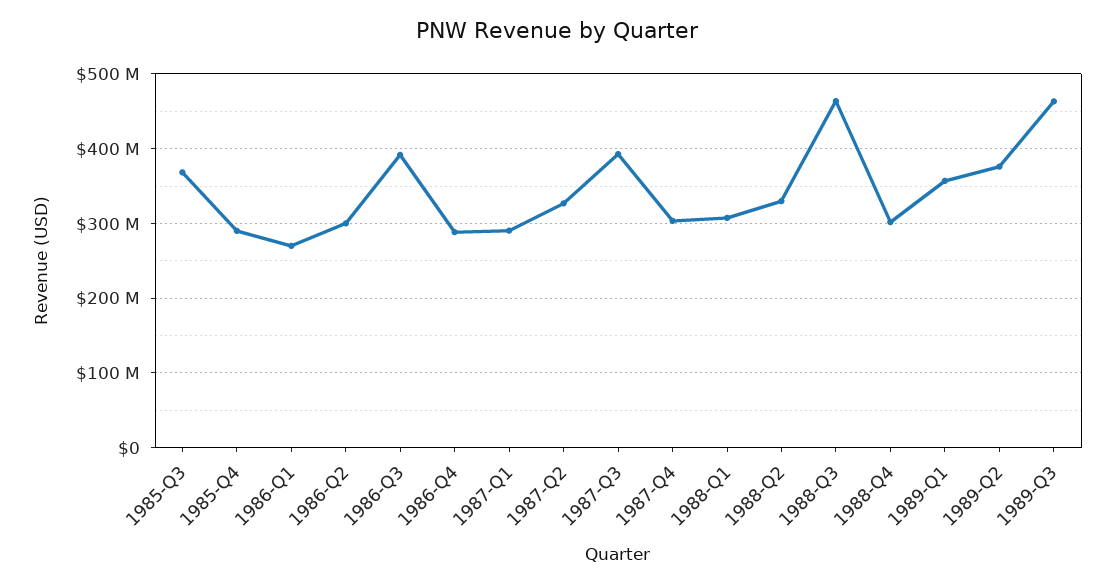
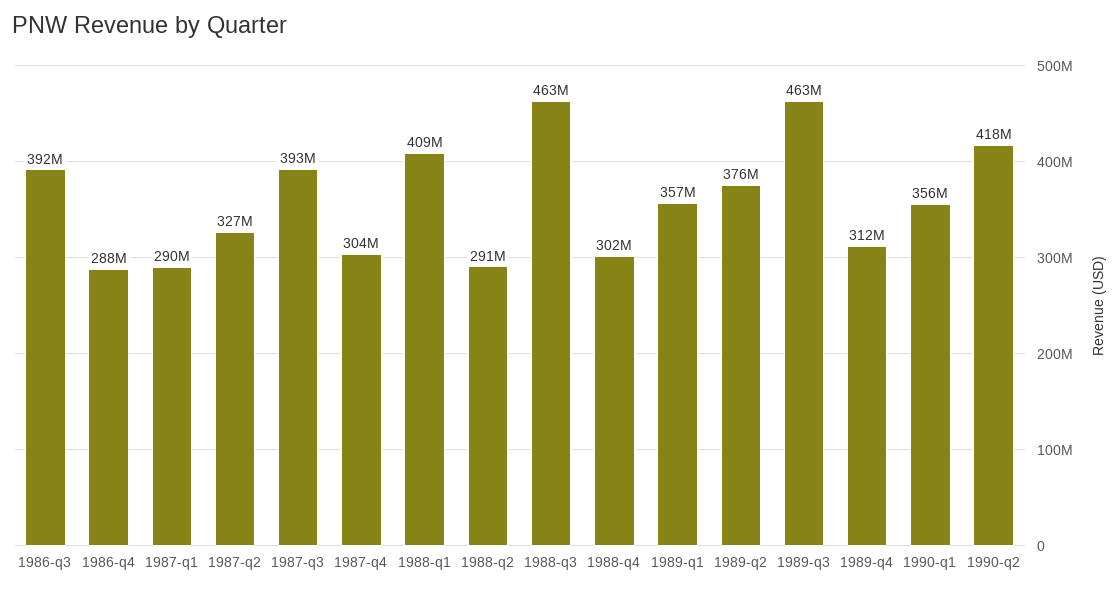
1985-Q3: 370000000 -> none
1985-Q4: 290000000 -> none
1986-Q1: 270000000 -> none
1986-Q2: 300000000 -> none
1988-Q1: 310000000 -> 409000000
1988-Q2: 330000000 -> 291000000
1989-q4: none -> 312000000
1990-q1: none -> 356000000
1990-q2: none -> 418000000

